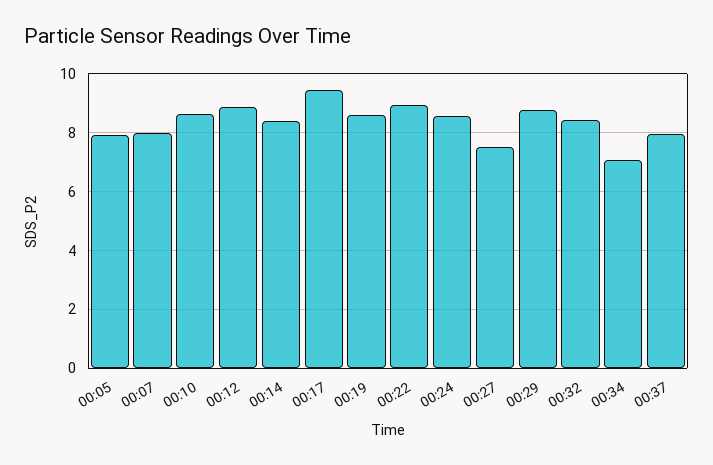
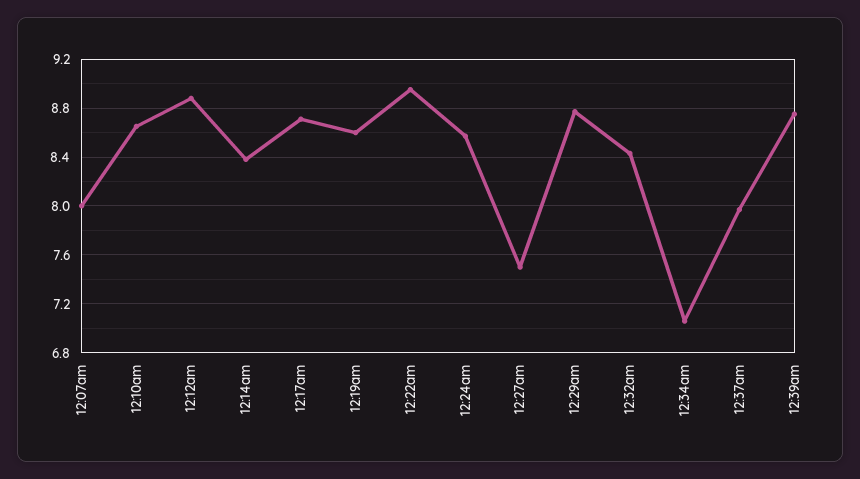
00:05: 8 -> none
00:17: 9.5 -> 8.7
12:39am: none -> 8.75

